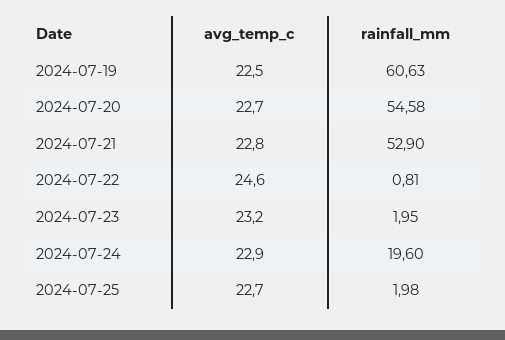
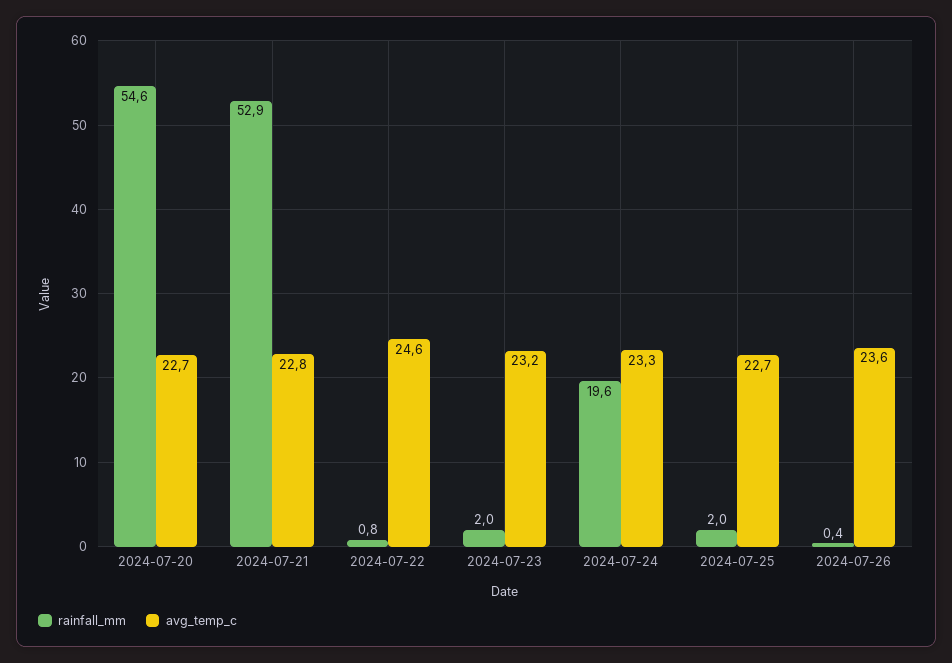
avg_temp_c, 2024-07-19: 22.5 -> none
rainfall_mm, 2024-07-19: 60.63 -> none
avg_temp_c, 2024-07-24: 22.9 -> 23.3
rainfall_mm, 2024-07-26: none -> 0.4
avg_temp_c, 2024-07-26: none -> 23.6

